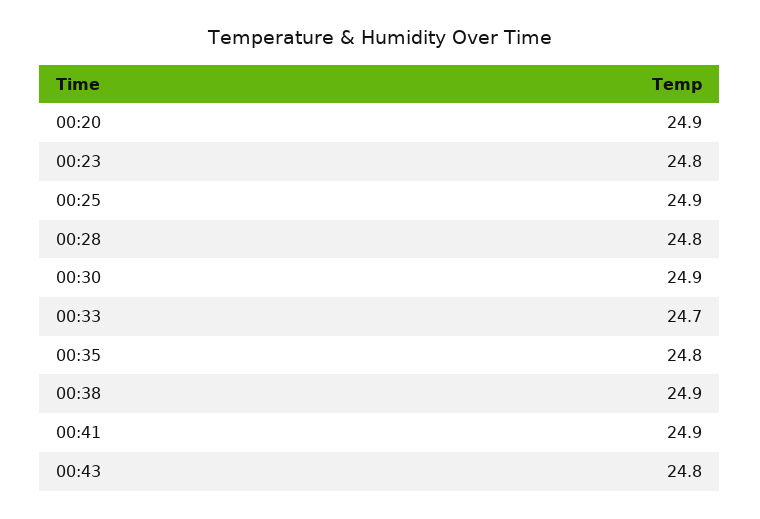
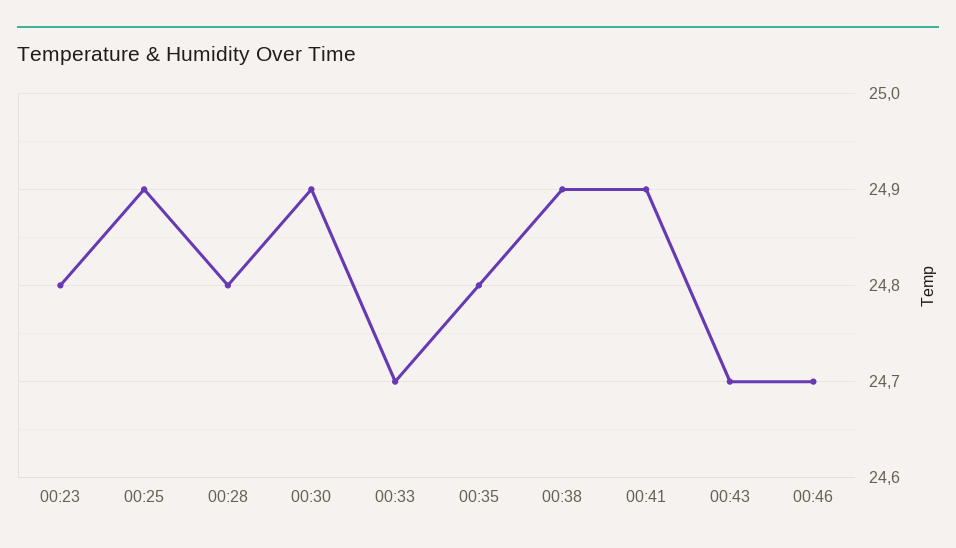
00:20: 24.9 -> none
00:43: 24.8 -> 24.7
00:46: none -> 24.7

